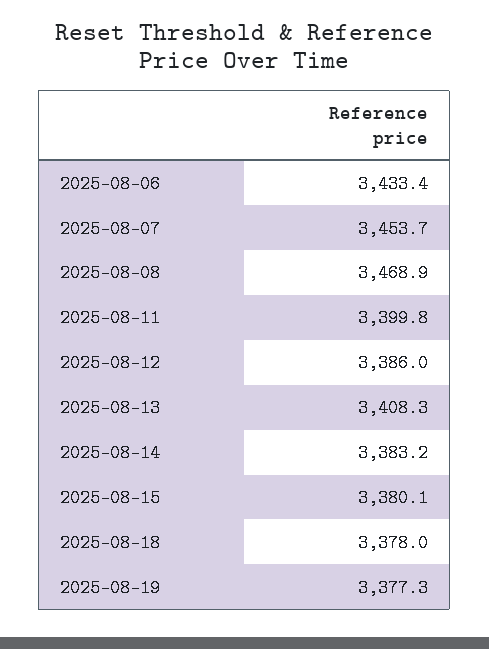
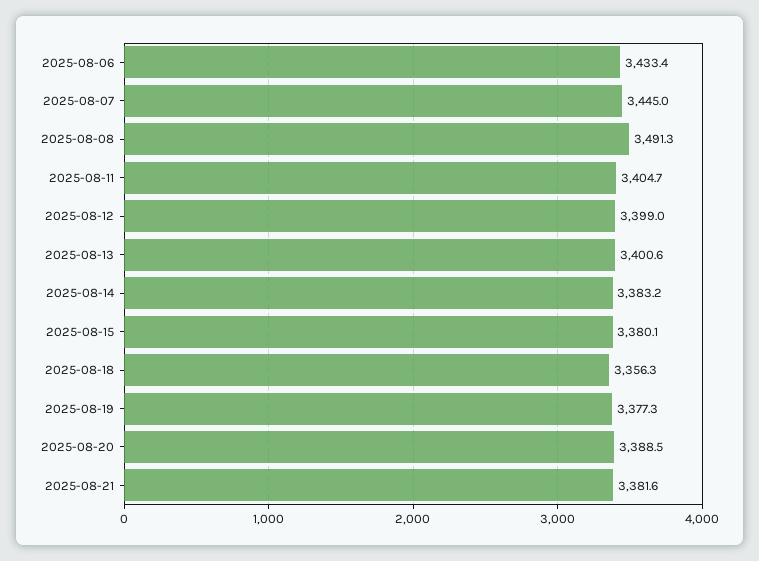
2025-08-07: 3453.7 -> 3445
2025-08-08: 3468.9 -> 3491.3
2025-08-11: 3399.8 -> 3404.7
2025-08-12: 3386 -> 3399
2025-08-13: 3408.3 -> 3400.6
2025-08-18: 3378 -> 3356.3
2025-08-20: none -> 3388.5
2025-08-21: none -> 3381.6

